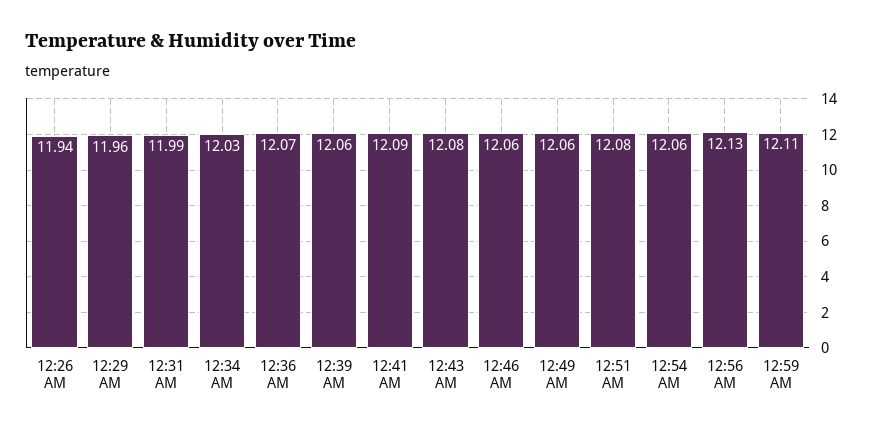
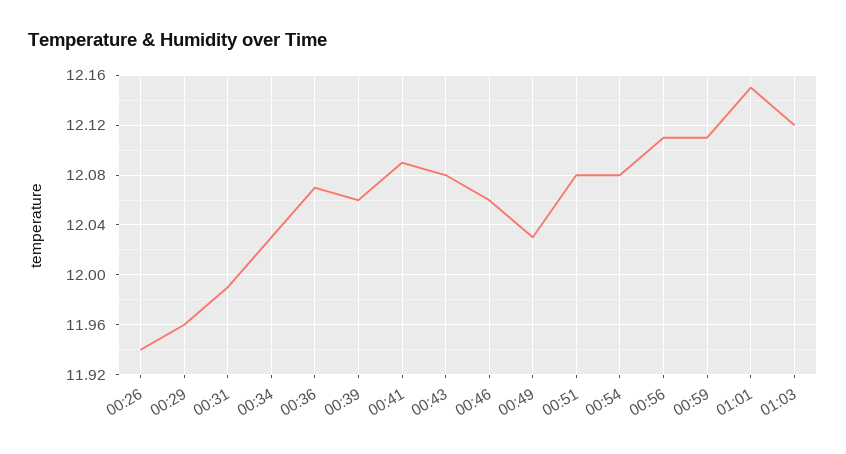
12:49 AM: 12.06 -> 12.03
12:54 AM: 12.06 -> 12.08
12:56 AM: 12.13 -> 12.11
01:01: none -> 12.15
01:03: none -> 12.12

